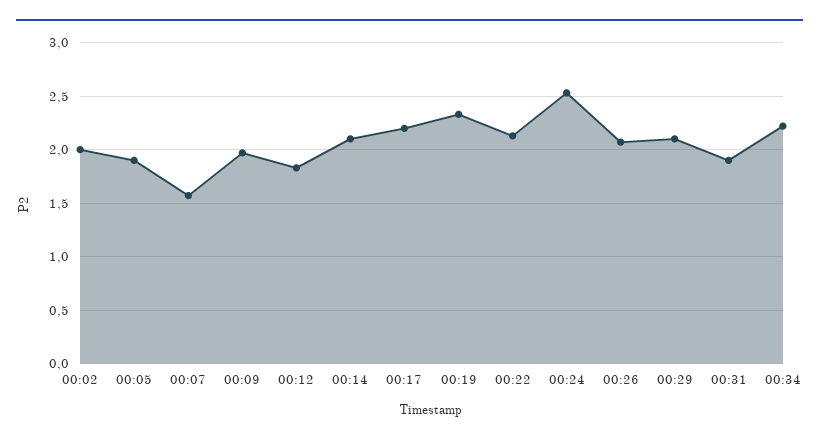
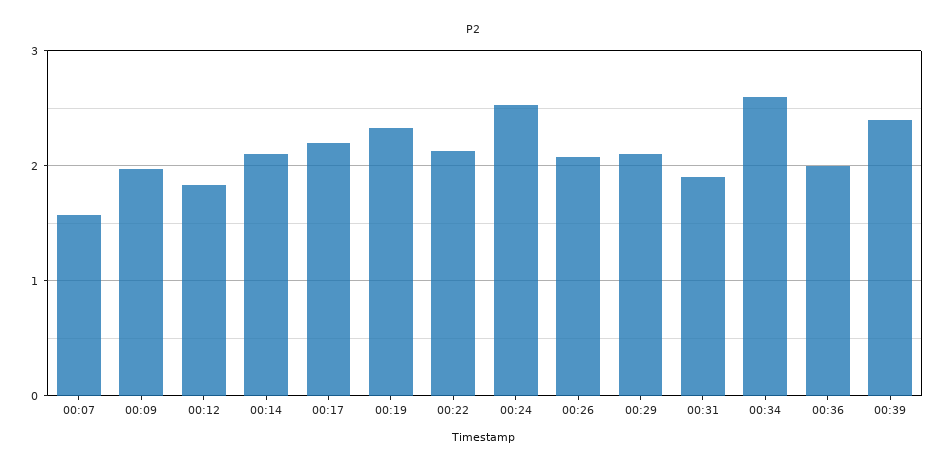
00:02: 2 -> none
00:05: 1.9 -> none
00:34: 2.2 -> 2.6
00:36: none -> 2
00:39: none -> 2.4

